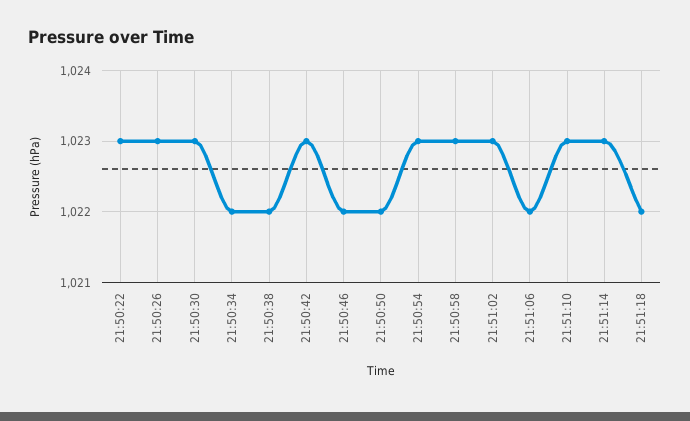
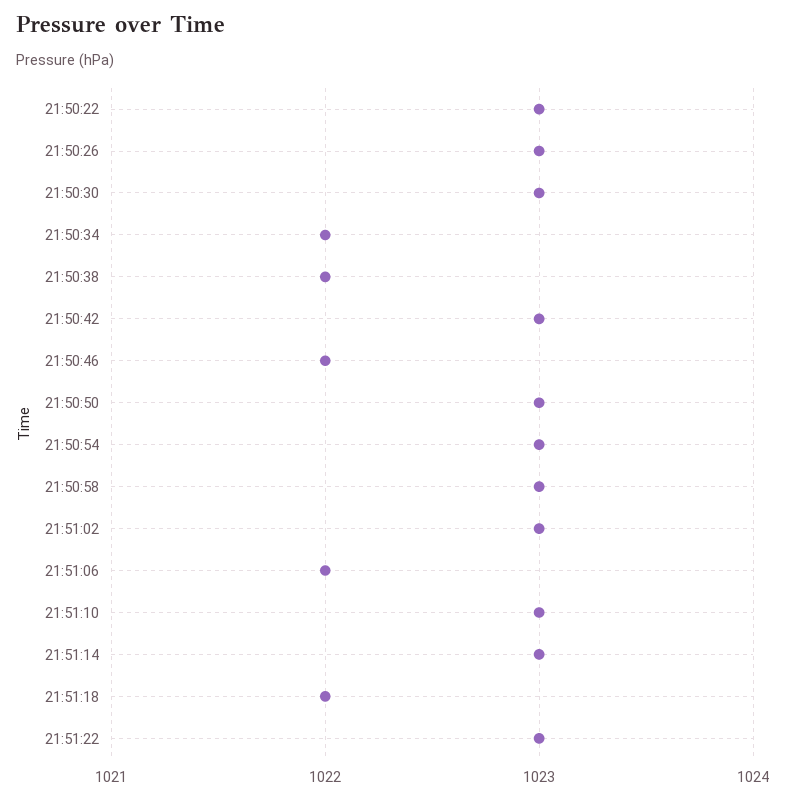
21:50:50: 1022 -> 1023
21:51:22: none -> 1023

